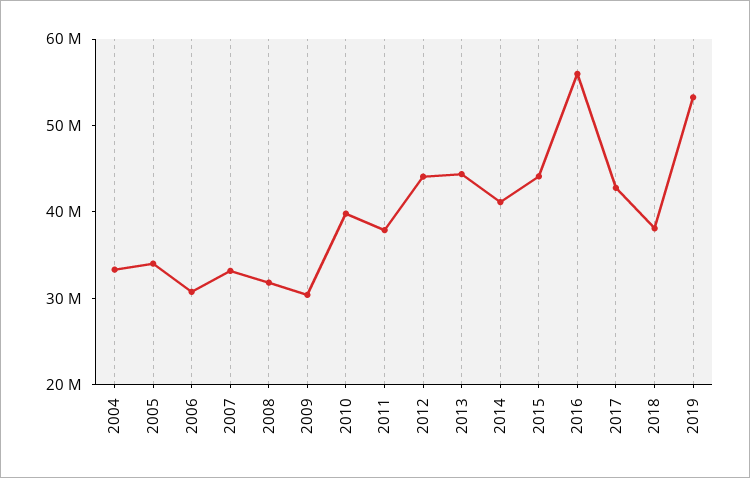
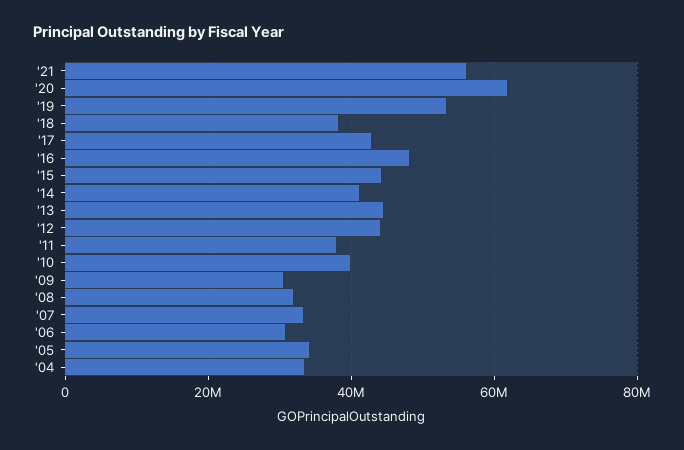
2016: 56000000 -> 48000000
'21: none -> 56000000
'20: none -> 62000000

